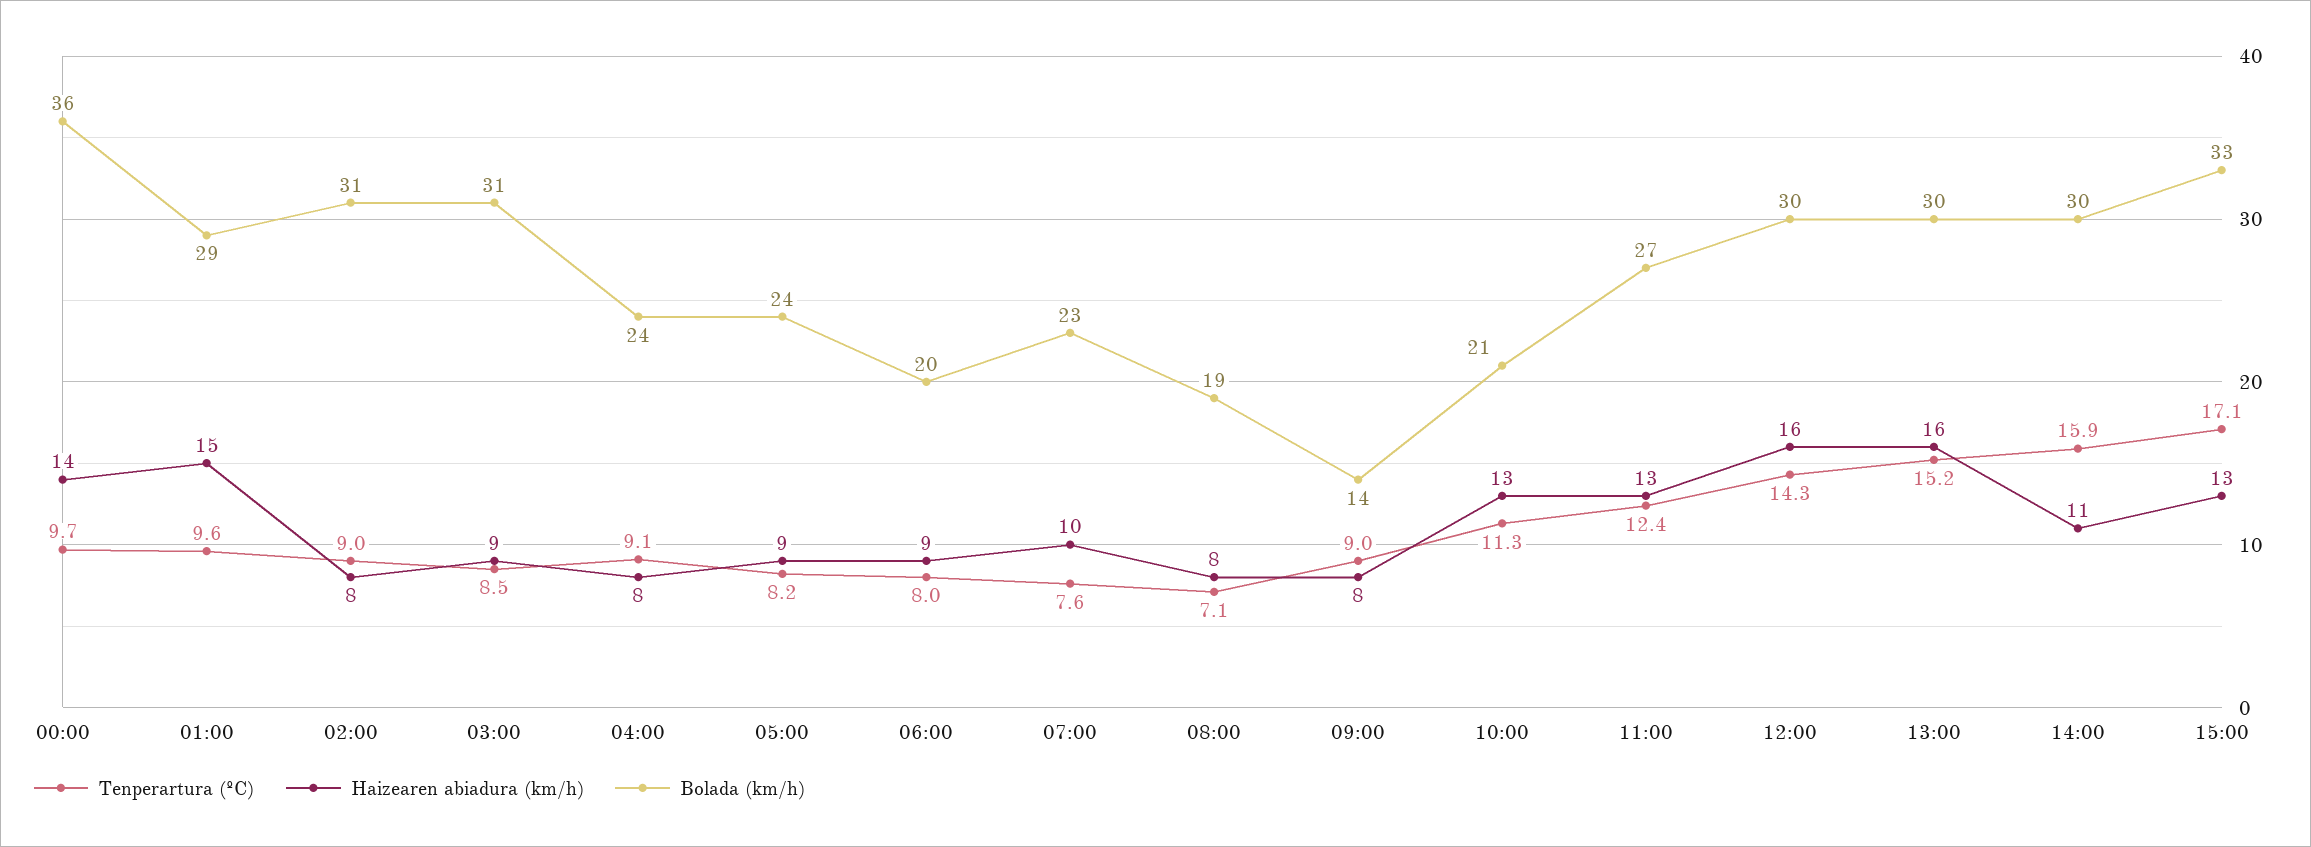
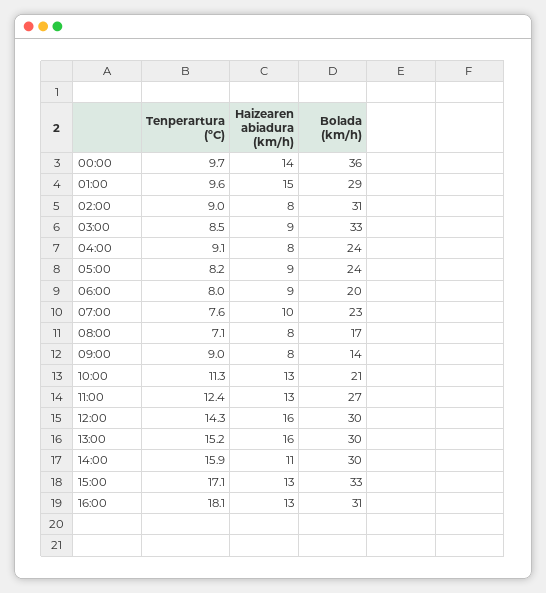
Bolada (km/h), 03:00: 31 -> 33
Bolada (km/h), 08:00: 19 -> 17
Tenperartura (ºC), 16:00: none -> 18.1
Haizearen abiadura (km/h), 16:00: none -> 13
Bolada (km/h), 16:00: none -> 31

